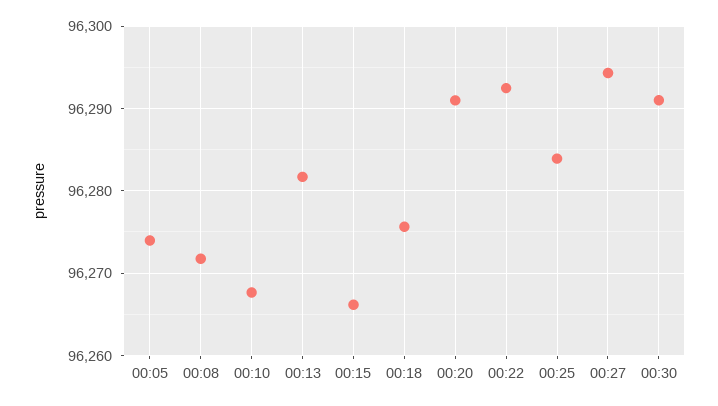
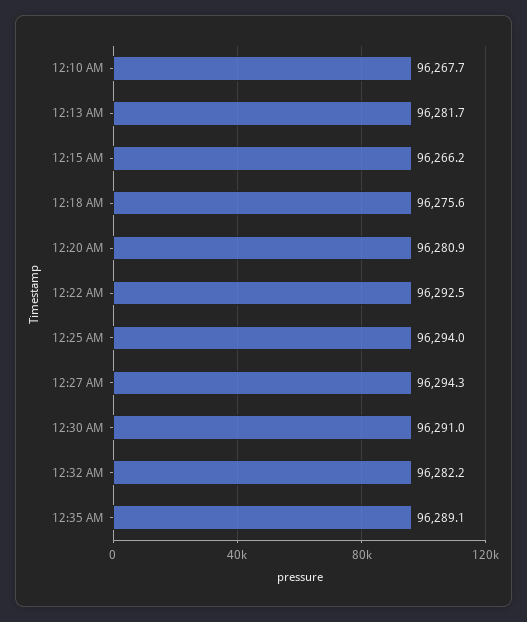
00:05: 96274 -> none
00:08: 96272 -> none
00:20: 96291 -> 96280.9
00:25: 96284 -> 96294
12:32 AM: none -> 96282.2
12:35 AM: none -> 96289.1

